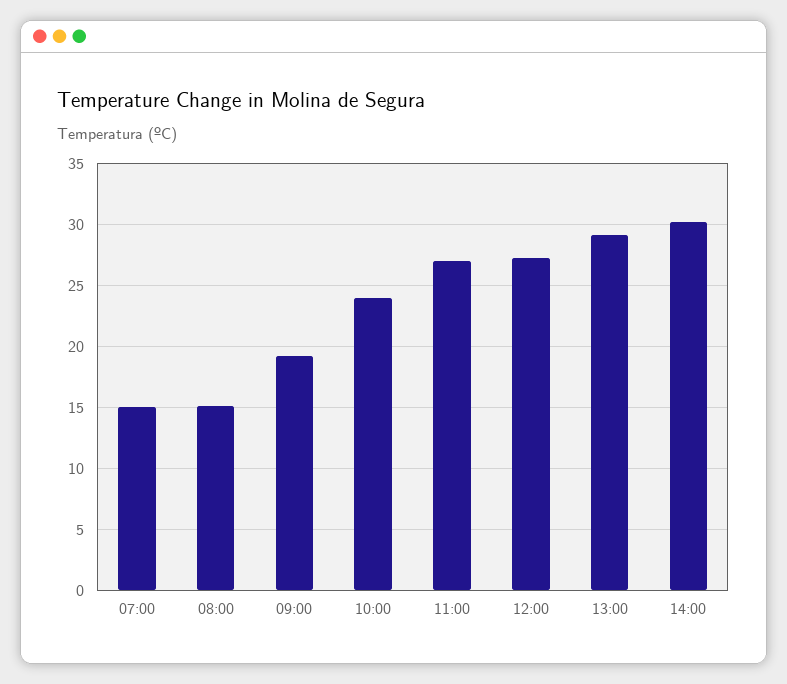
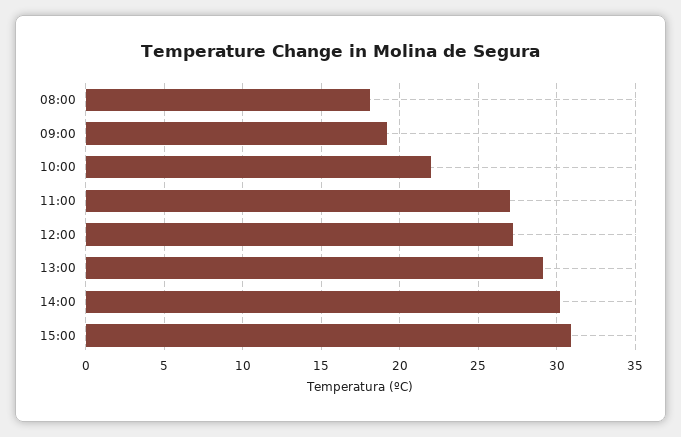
07:00: 15 -> none
08:00: 15 -> 18
10:00: 24 -> 22
15:00: none -> 31

